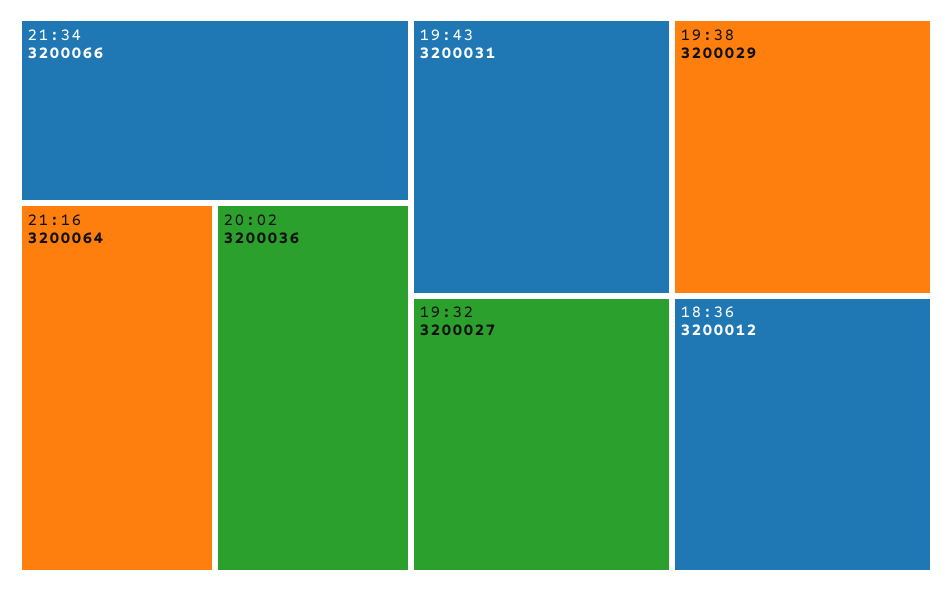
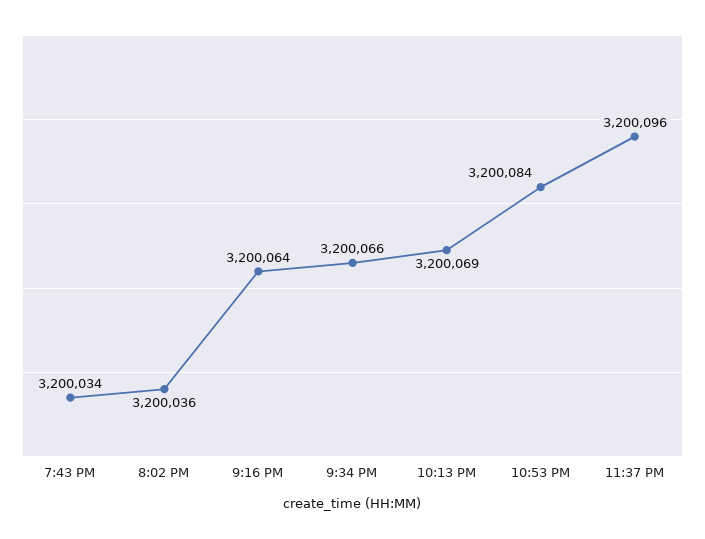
19:43: 3200031 -> 3200034
19:38: 3200029 -> none
19:32: 3200027 -> none
18:36: 3200012 -> none
10:13 PM: none -> 3200069
10:53 PM: none -> 3200084
11:37 PM: none -> 3200096

